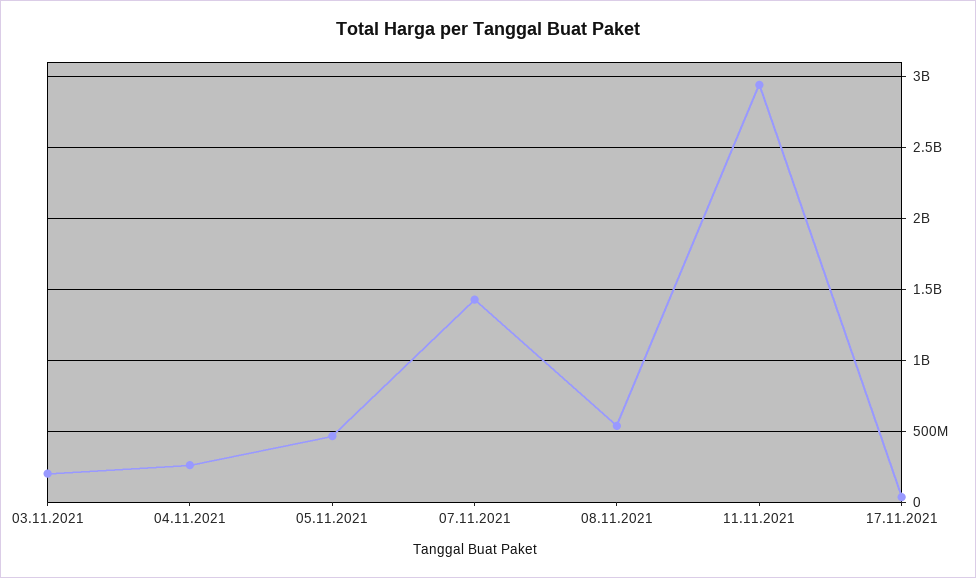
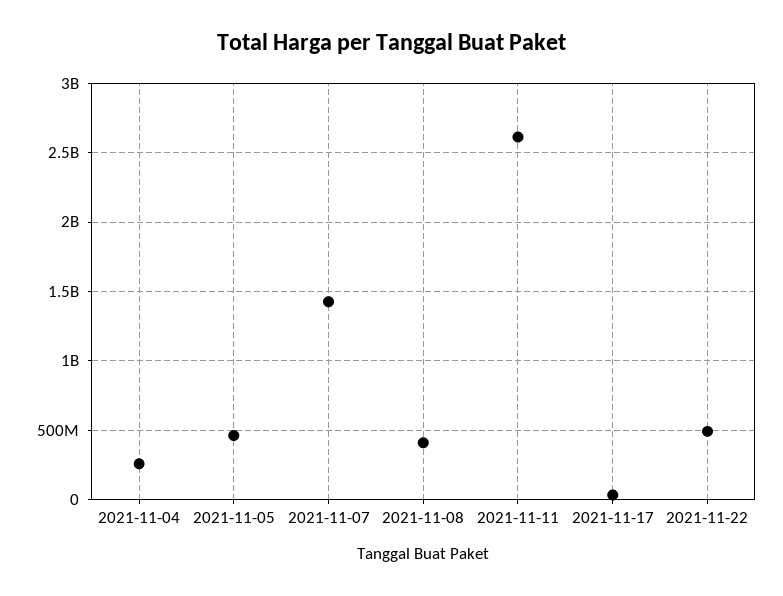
03.11.2021: 200000000 -> none
08.11.2021: 550000000 -> 400000000
11.11.2021: 2950000000 -> 2600000000
2021-11-22: none -> 500000000

